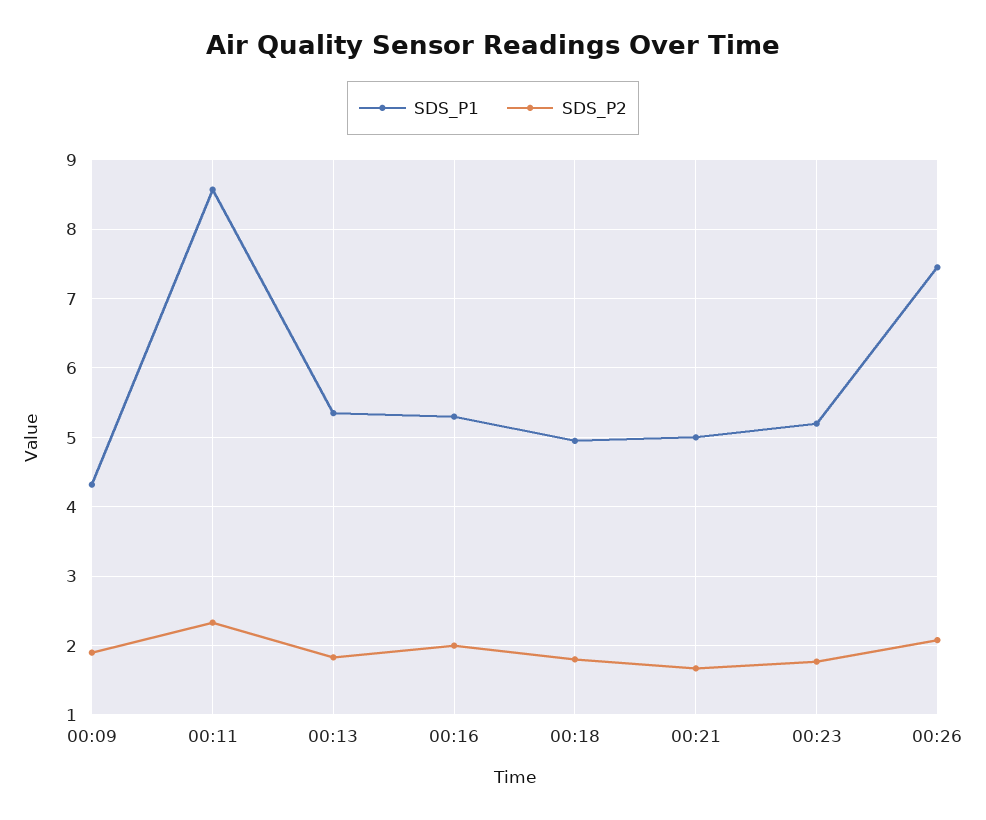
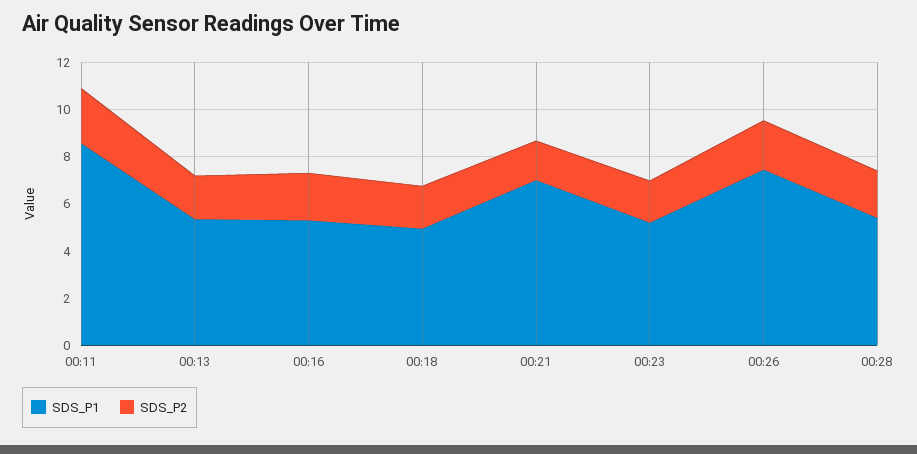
SDS_P1, 00:09: 4.3 -> none
SDS_P2, 00:09: 1.9 -> none
SDS_P1, 00:21: 5 -> 7
SDS_P1, 00:28: none -> 5.5
SDS_P2, 00:28: none -> 2

